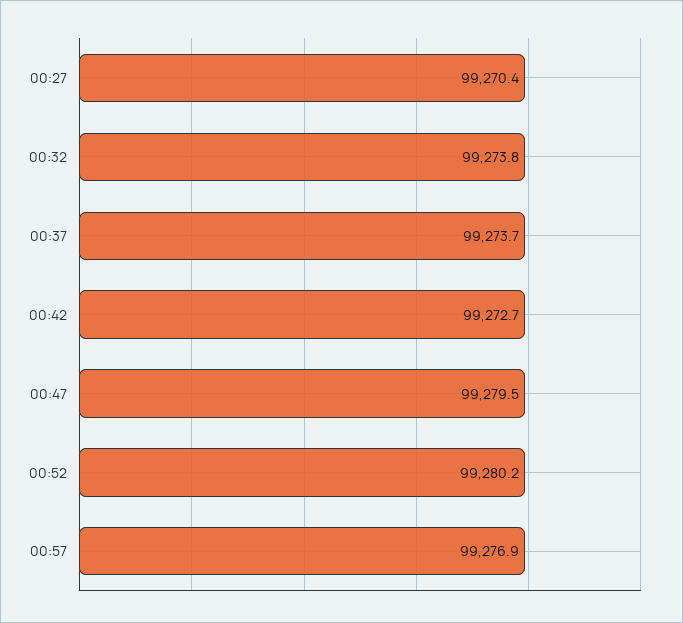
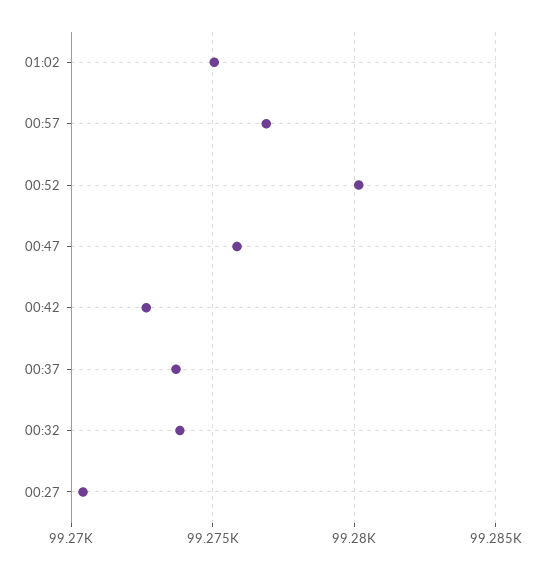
00:47: 99279.5 -> 99276
01:02: none -> 99275

